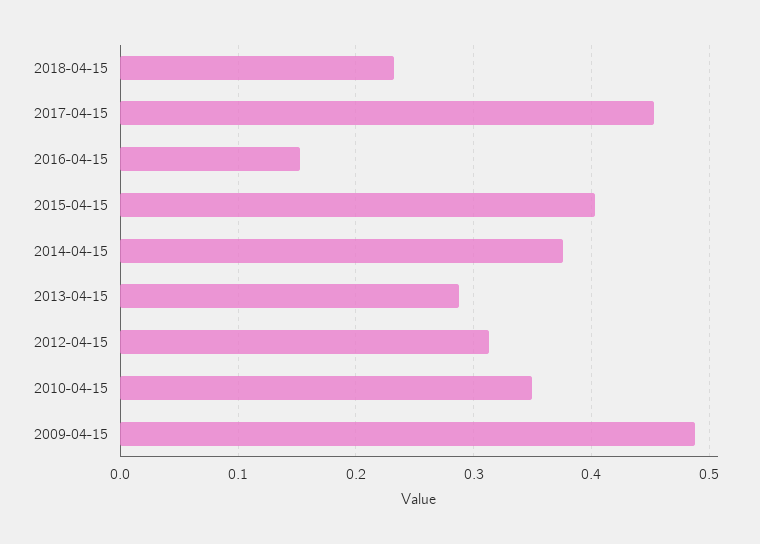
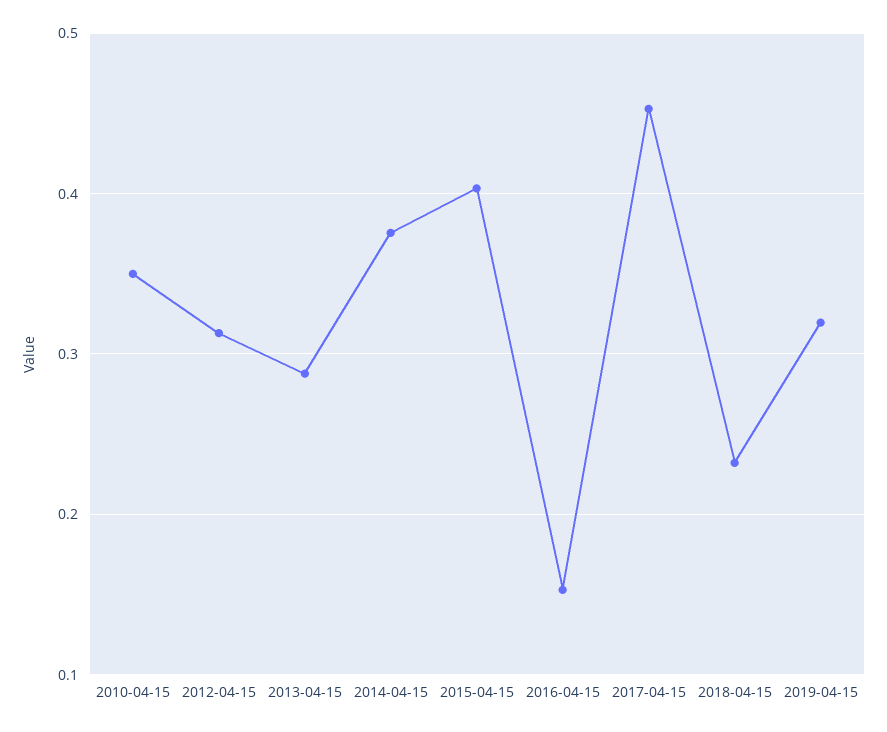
2009-04-15: 0.49 -> none
2019-04-15: none -> 0.32

